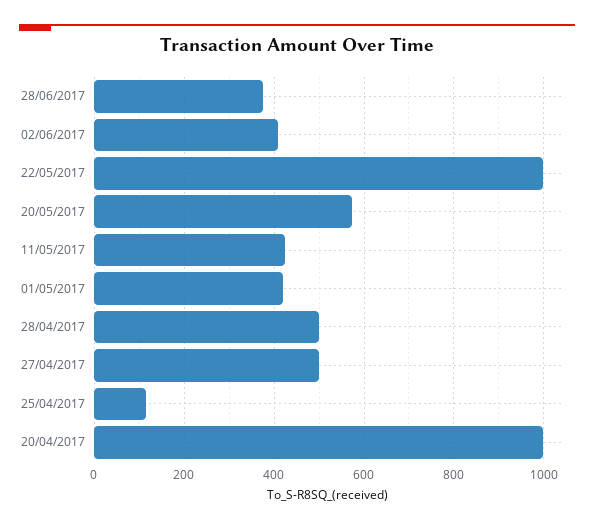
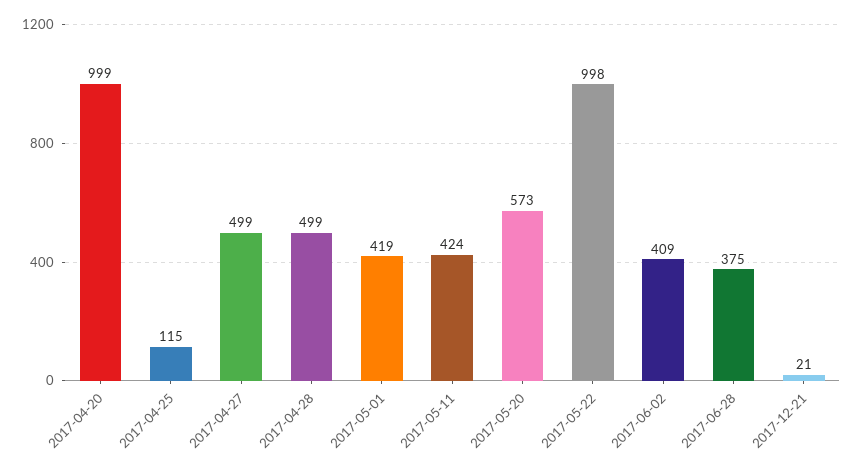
2017-12-21: none -> 21

